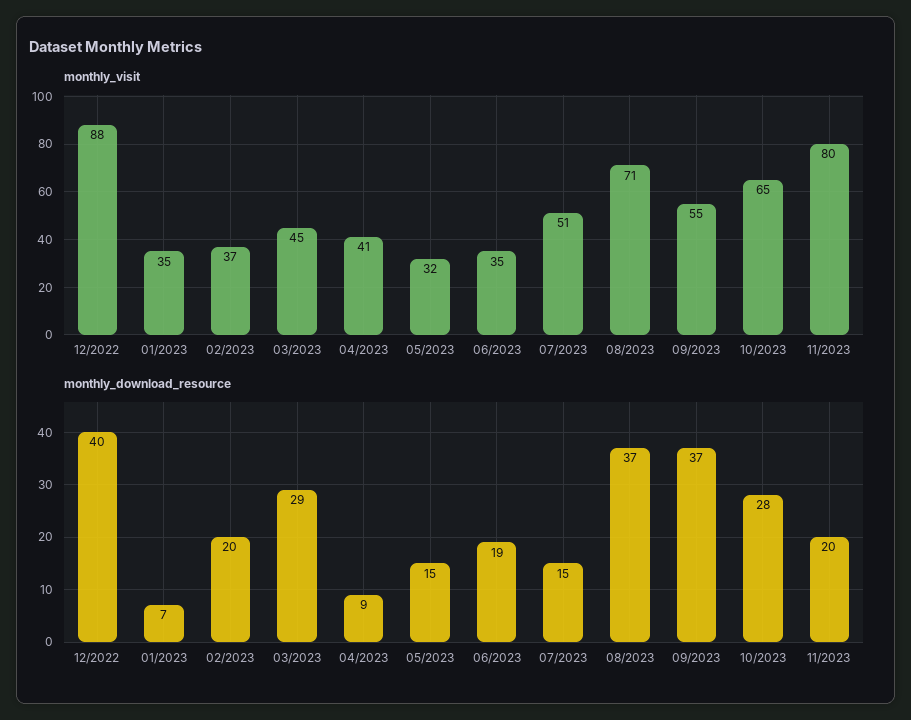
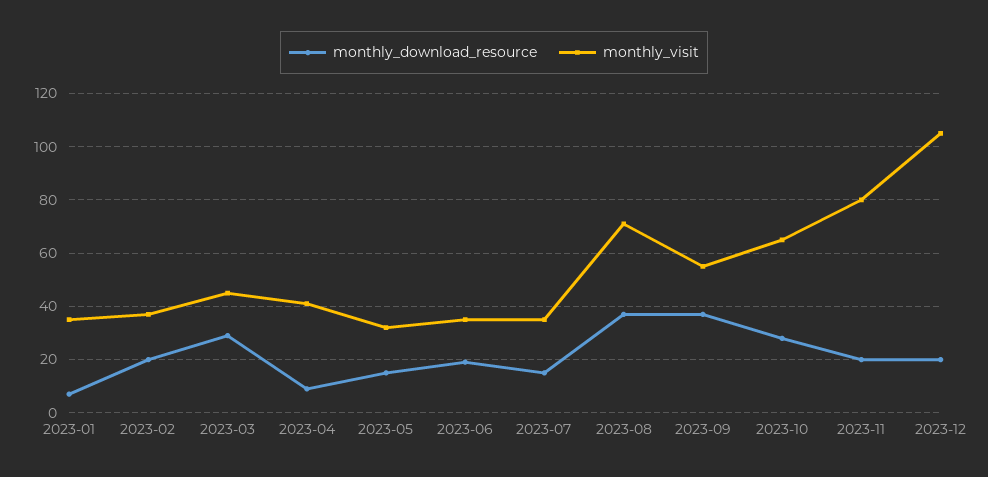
monthly_visit, 12/2022: 88 -> none
monthly_visit, 07/2023: 51 -> 35
monthly_download_resource, 12/2022: 40 -> none
monthly_download_resource, 2023-12: none -> 20
monthly_visit, 2023-12: none -> 105

